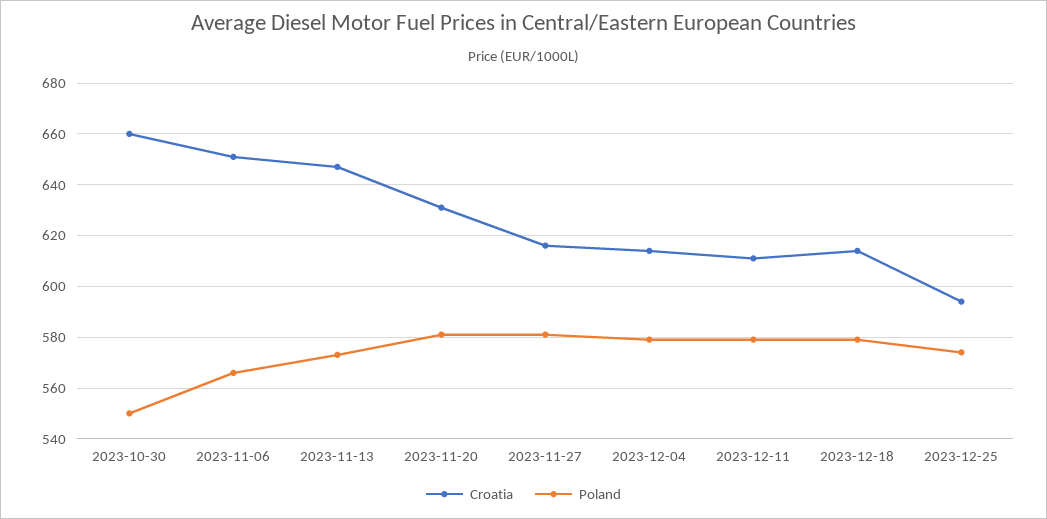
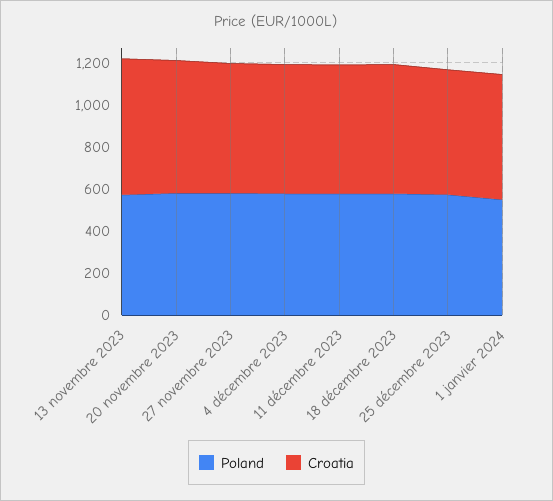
Croatia, 2023-10-30: 660 -> none
Poland, 2023-10-30: 550 -> none
Croatia, 2023-11-06: 650 -> none
Poland, 2023-11-06: 565 -> none
Poland, 1 janvier 2024: none -> 550
Croatia, 1 janvier 2024: none -> 600

